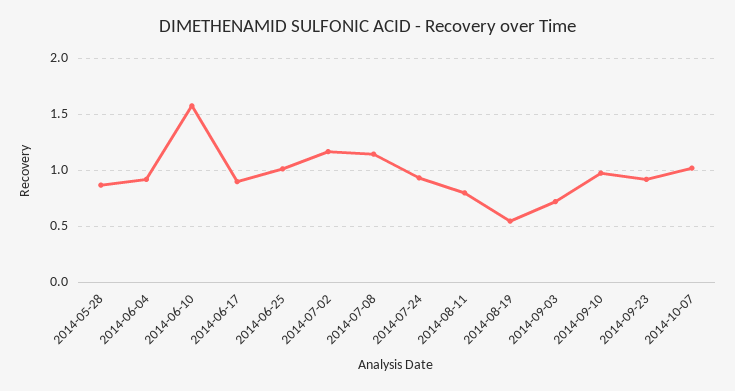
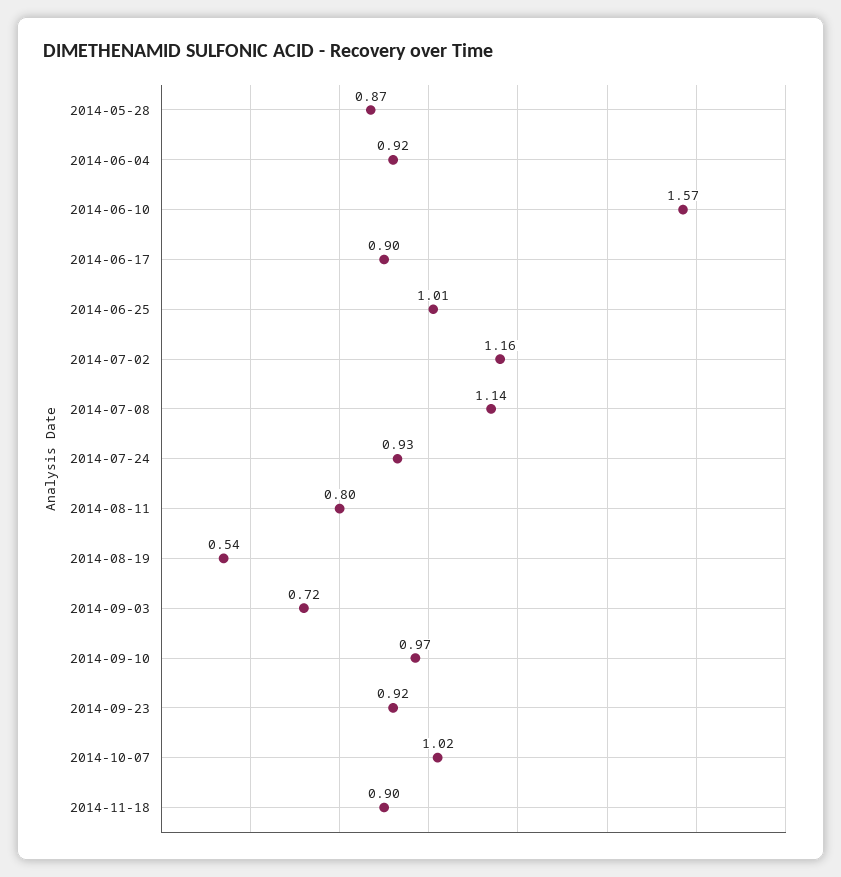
2014-11-18: none -> 0.9

